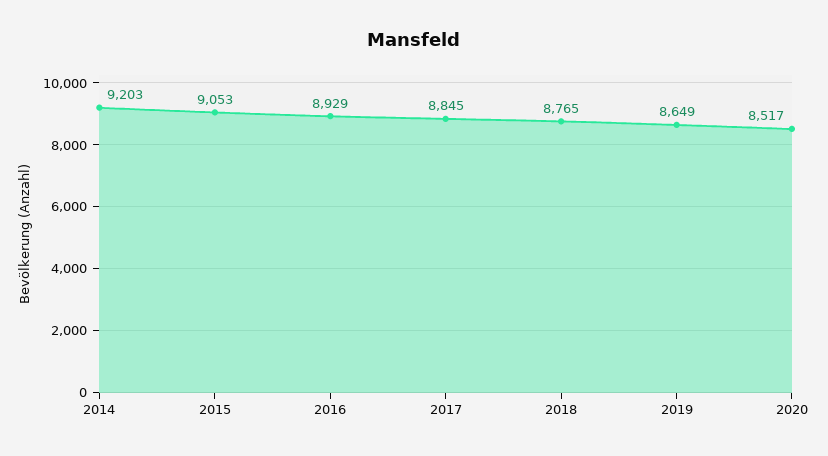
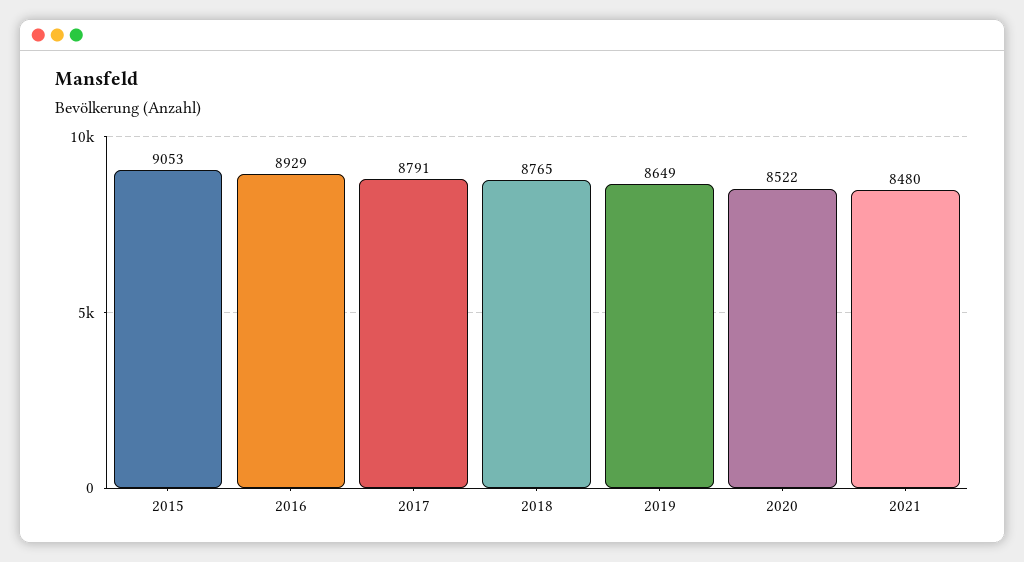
2014: 9203 -> none
2017: 8845 -> 8791
2020: 8517 -> 8522
2021: none -> 8480

